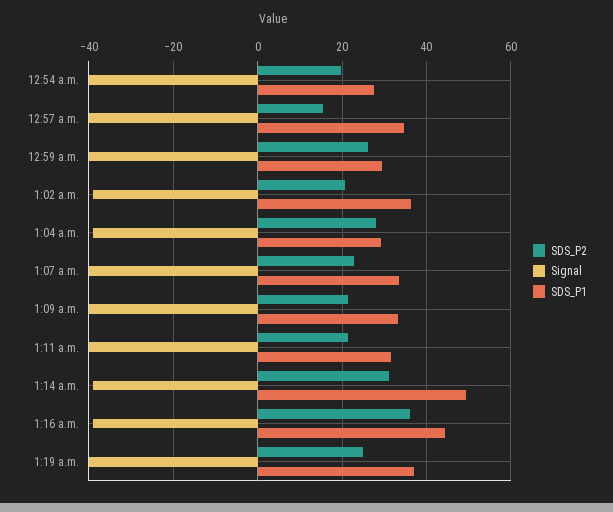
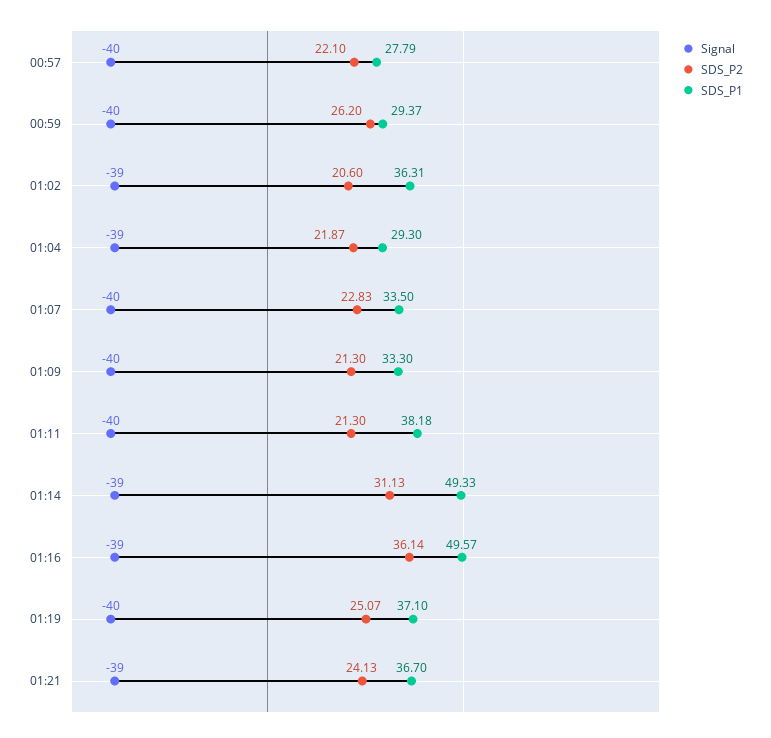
SDS_P2, 12:54 a.m.: 20 -> none
Signal, 12:54 a.m.: -40 -> none
SDS_P1, 12:54 a.m.: 28 -> none
SDS_P2, 12:57 a.m.: 16 -> 22.1
SDS_P1, 12:57 a.m.: 34 -> 27.79
SDS_P2, 1:04 a.m.: 28 -> 21.87
SDS_P1, 1:11 a.m.: 32 -> 38.18
SDS_P1, 1:16 a.m.: 44 -> 49.57
Signal, 01:21: none -> -39
SDS_P2, 01:21: none -> 24.13
SDS_P1, 01:21: none -> 36.7

